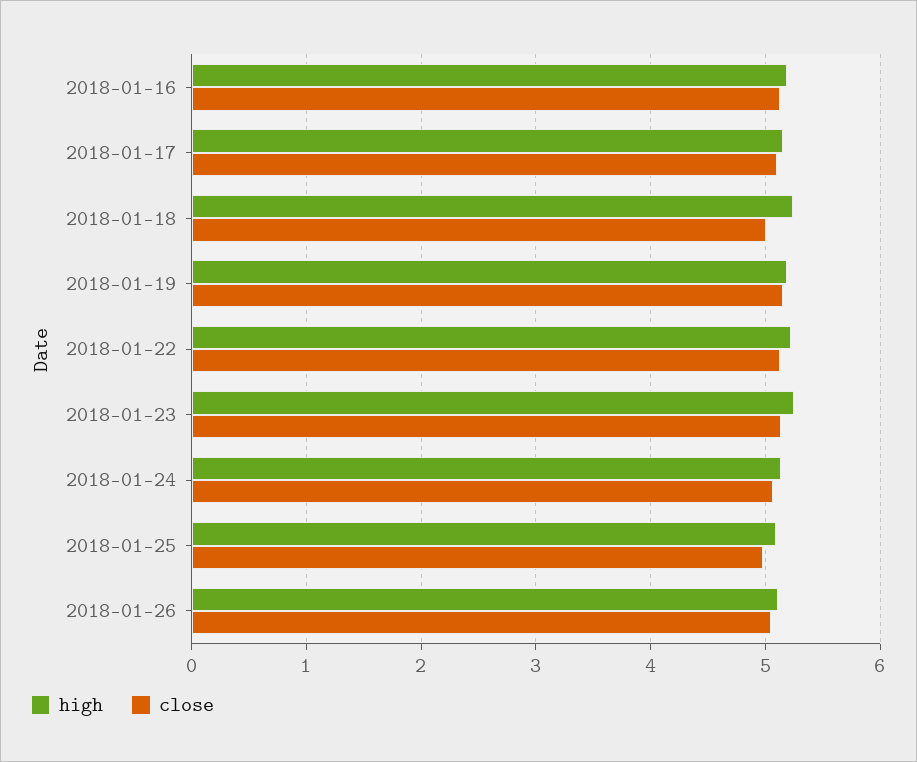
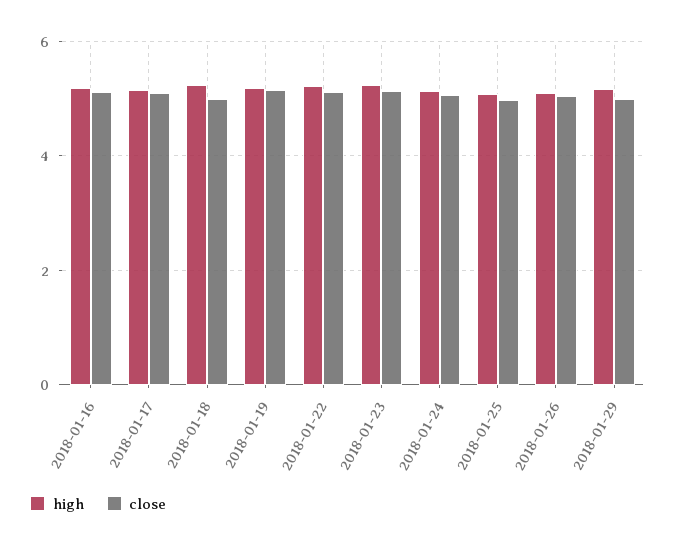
high, 2018-01-29: none -> 5.2
close, 2018-01-29: none -> 5

